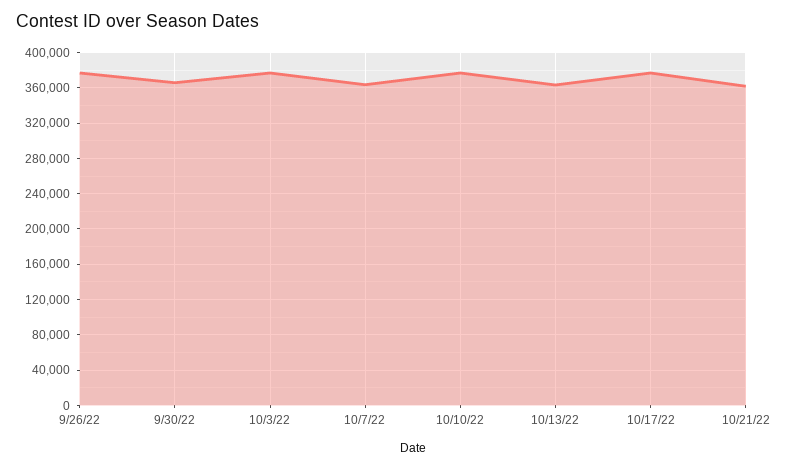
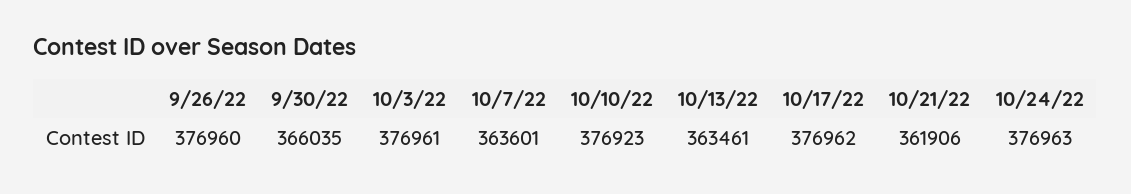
10/24/22: none -> 376963

